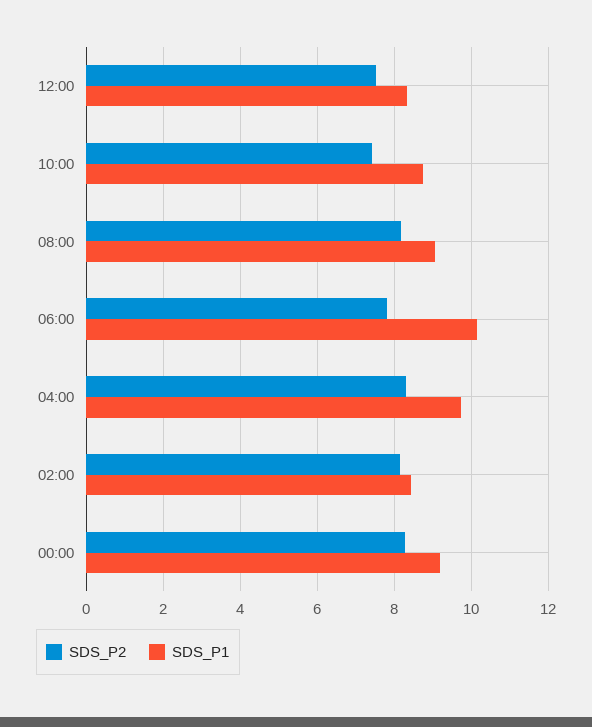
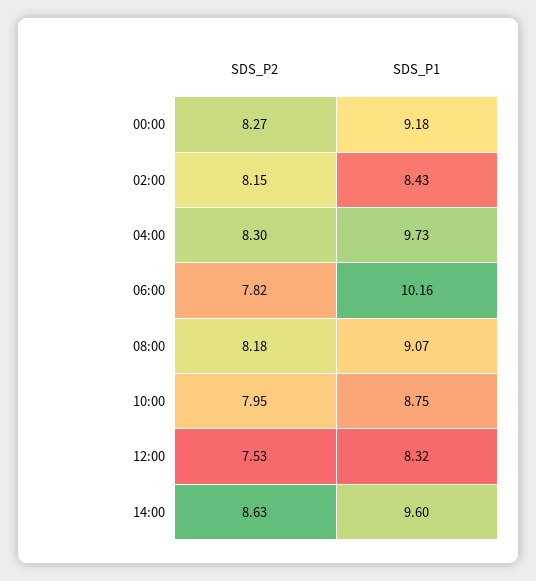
SDS_P2, 10:00: 7.4 -> 7.95
SDS_P2, 14:00: none -> 8.63
SDS_P1, 14:00: none -> 9.6

